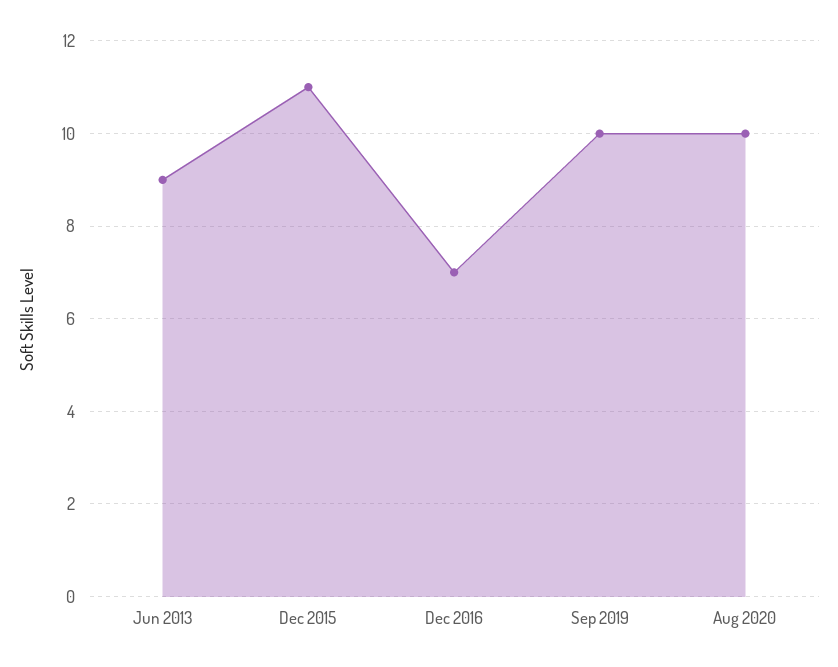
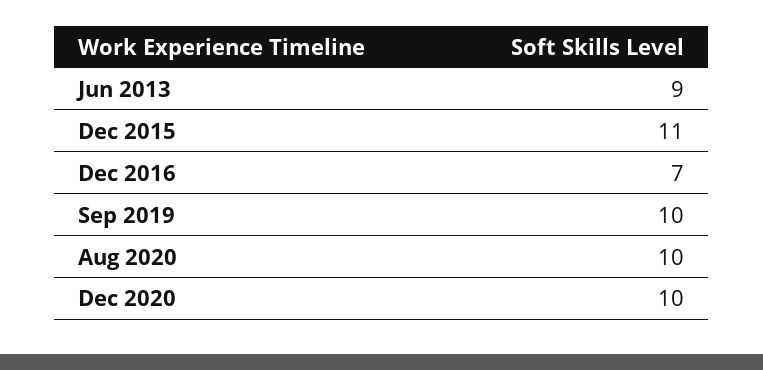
Dec 2020: none -> 10

